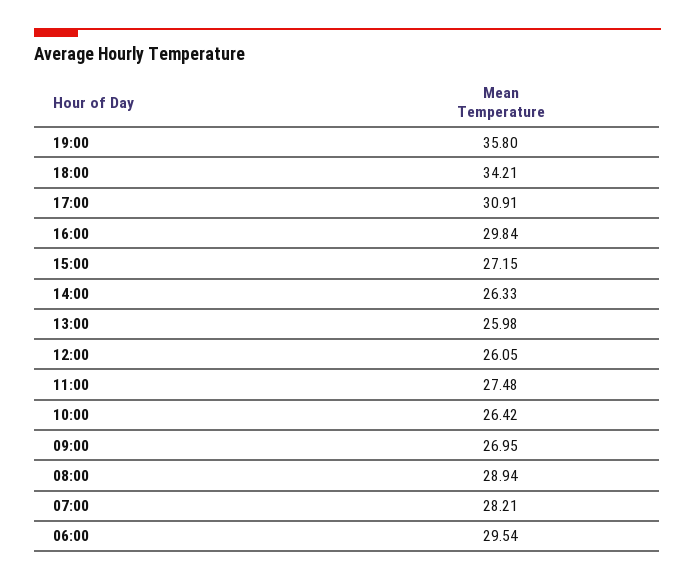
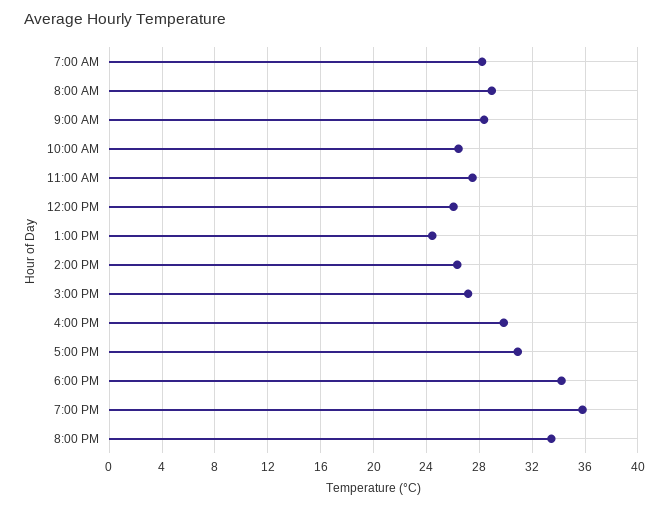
13:00: 25.98 -> 24.5
09:00: 26.95 -> 28.5
06:00: 29.54 -> none
8:00 PM: none -> 33.5

